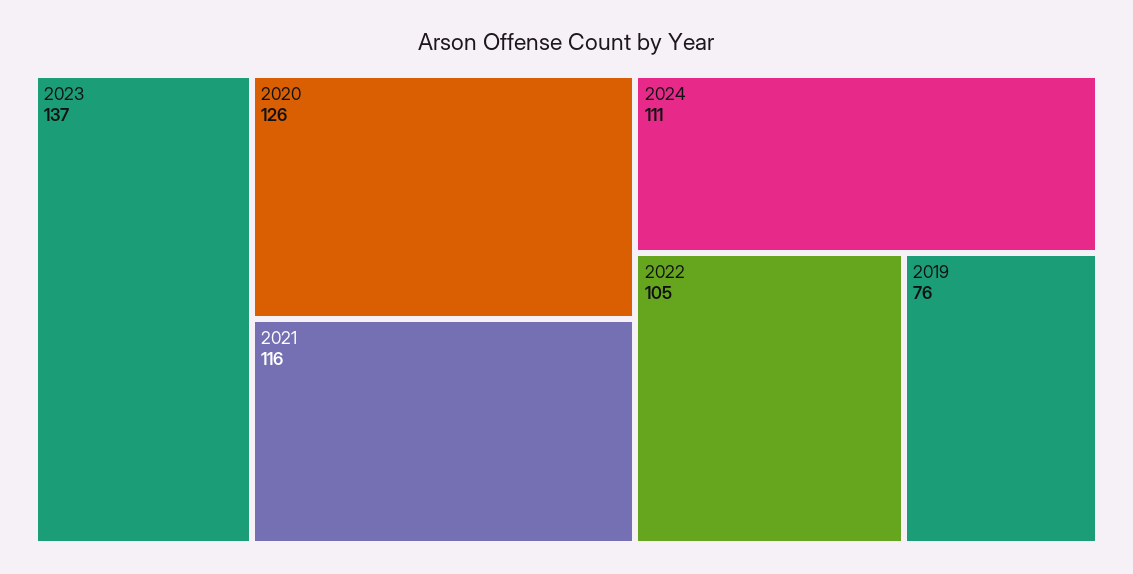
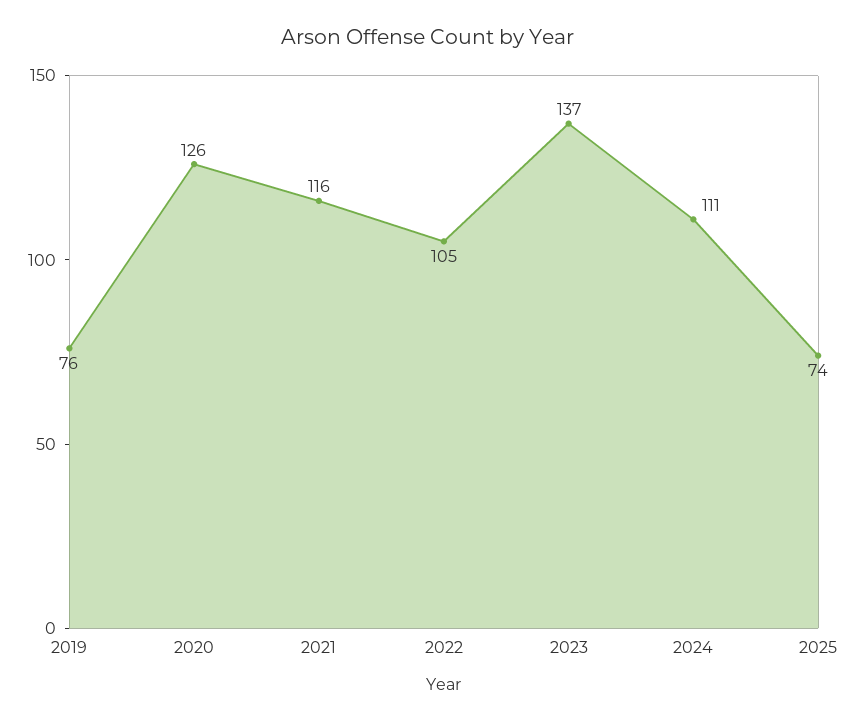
2025: none -> 74

